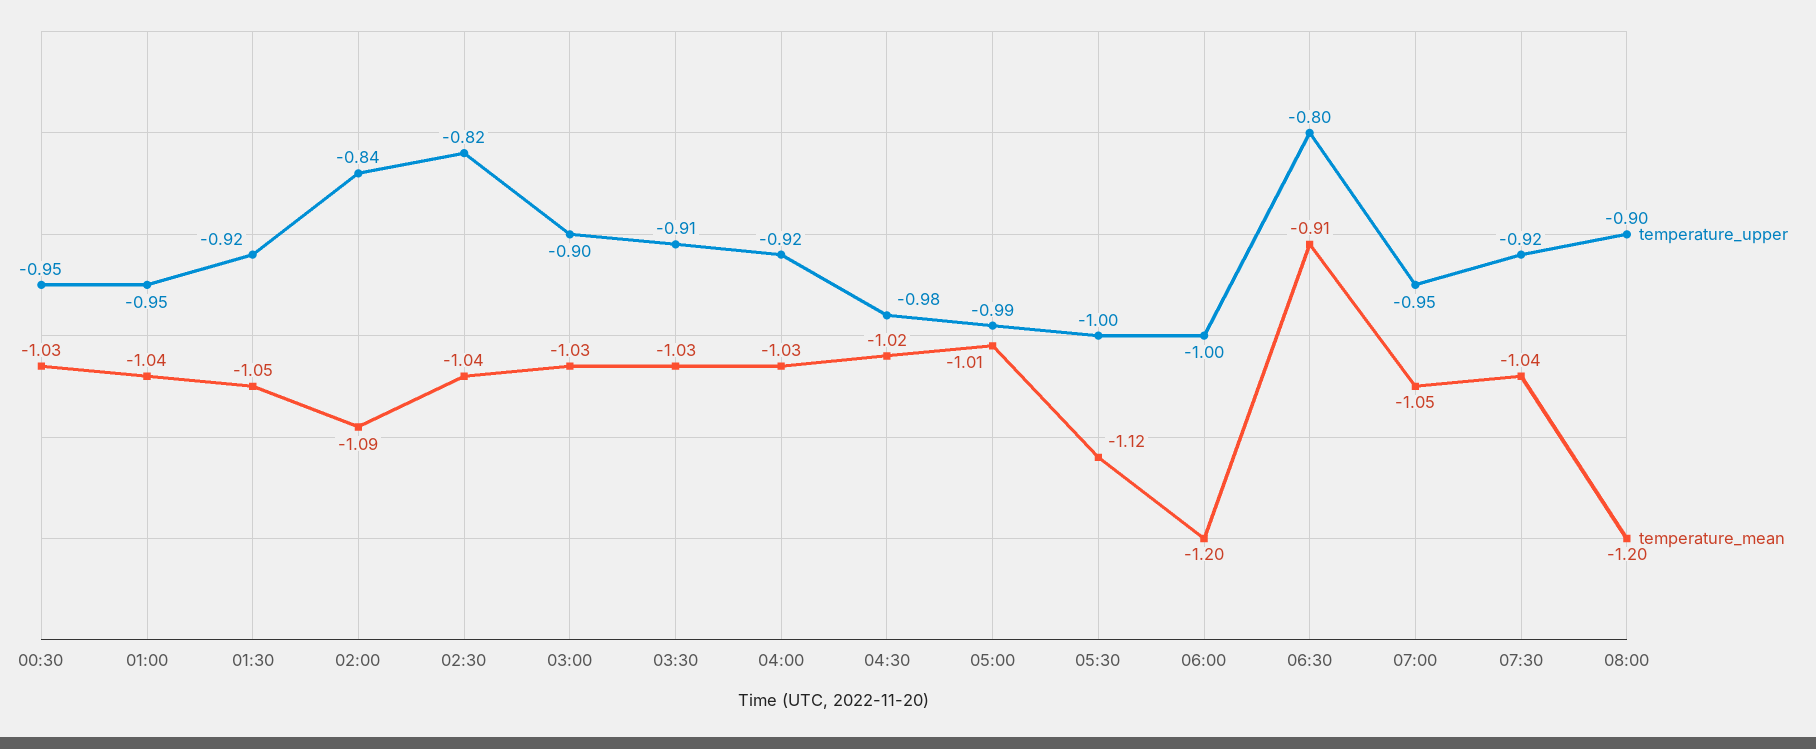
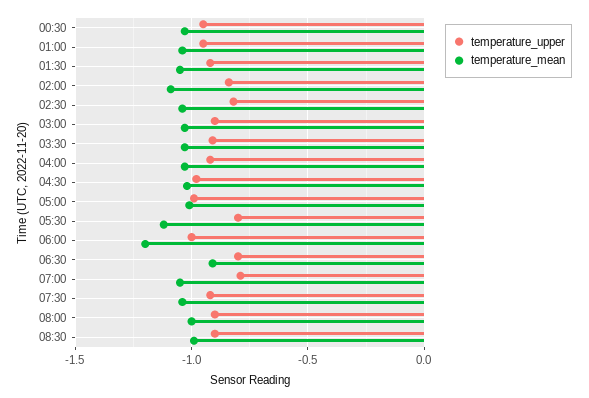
temperature_upper, 05:30: -1 -> -0.8
temperature_upper, 07:00: -0.95 -> -0.8
temperature_mean, 08:00: -1.2 -> -1
temperature_upper, 08:30: none -> -0.9
temperature_mean, 08:30: none -> -1

